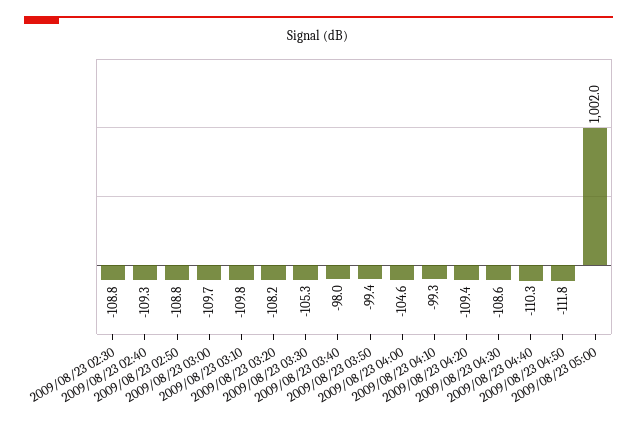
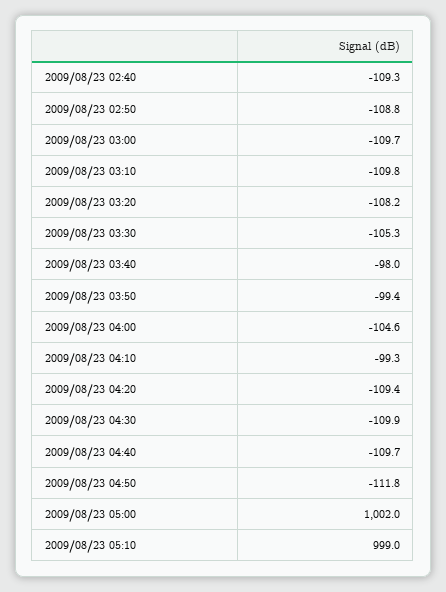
2009/08/23 02:30: -108.8 -> none
2009/08/23 04:30: -108.6 -> -109.9
2009/08/23 04:40: -110.3 -> -109.7
2009/08/23 05:10: none -> 999

